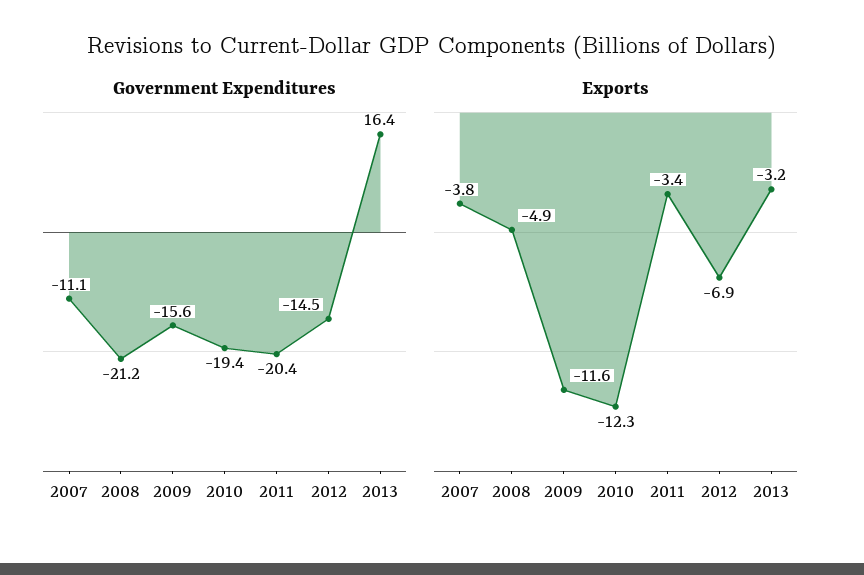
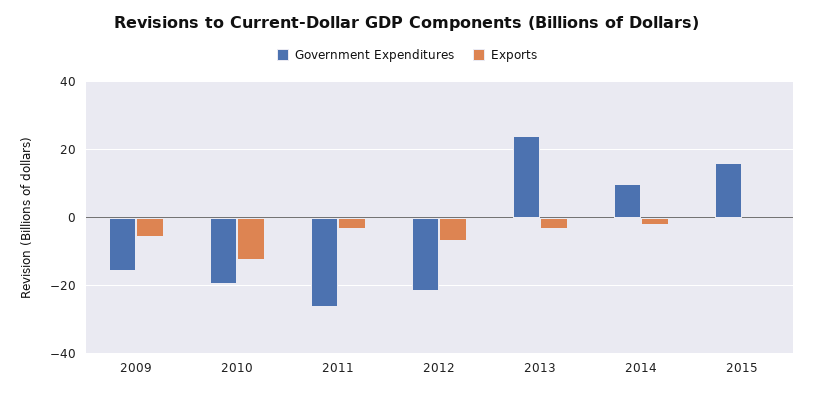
Government Expenditures, 2007: -11.1 -> none
Government Expenditures, 2008: -21.2 -> none
Government Expenditures, 2011: -20.4 -> -26
Government Expenditures, 2012: -14.5 -> -22
Government Expenditures, 2013: 16.4 -> 24
Exports, 2007: -3.8 -> none
Exports, 2008: -4.9 -> none
Exports, 2009: -11.6 -> -6
Government Expenditures, 2014: none -> 10
Exports, 2014: none -> -2
Government Expenditures, 2015: none -> 16
Exports, 2015: none -> 0

